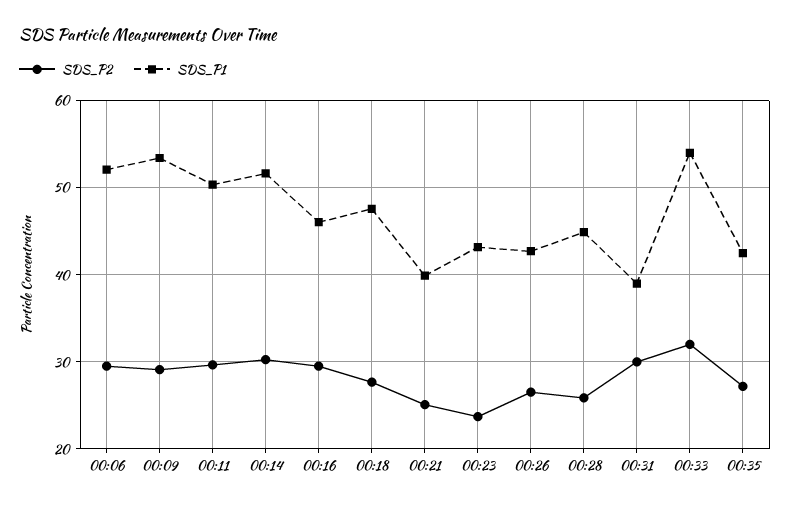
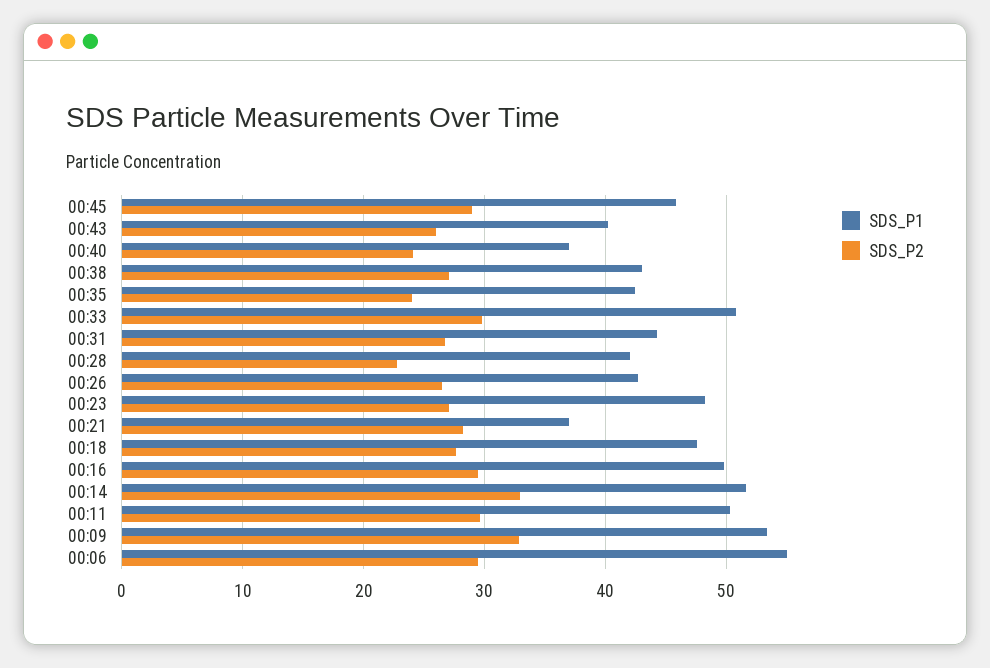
SDS_P1, 00:06: 52 -> 55
SDS_P2, 00:09: 29 -> 33
SDS_P2, 00:14: 30 -> 33
SDS_P1, 00:16: 46 -> 50
SDS_P2, 00:21: 25 -> 28
SDS_P1, 00:21: 40 -> 37
SDS_P2, 00:23: 24 -> 27
SDS_P1, 00:23: 43 -> 48
SDS_P2, 00:28: 26 -> 23
SDS_P1, 00:28: 45 -> 42
SDS_P2, 00:31: 30 -> 27
SDS_P1, 00:31: 39 -> 44
SDS_P2, 00:33: 32 -> 30
SDS_P1, 00:33: 54 -> 51
SDS_P2, 00:35: 27 -> 24
SDS_P1, 00:45: none -> 46
SDS_P2, 00:45: none -> 29
SDS_P1, 00:43: none -> 40
SDS_P2, 00:43: none -> 26
SDS_P1, 00:40: none -> 37
SDS_P2, 00:40: none -> 24
SDS_P1, 00:38: none -> 43
SDS_P2, 00:38: none -> 27

